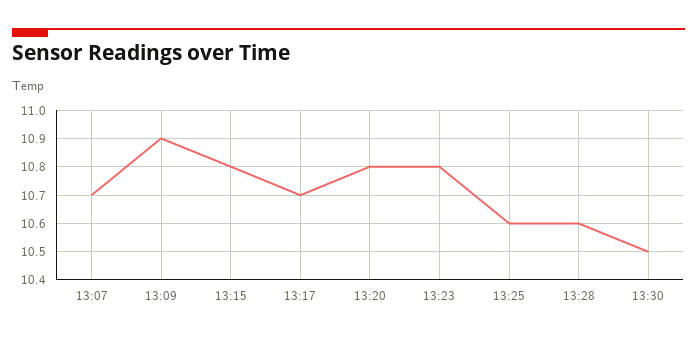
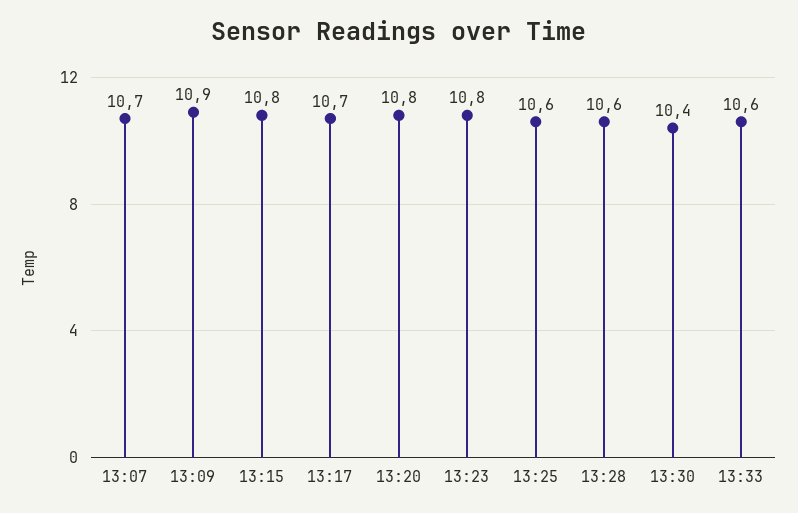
13:30: 10.5 -> 10.4
13:33: none -> 10.6

